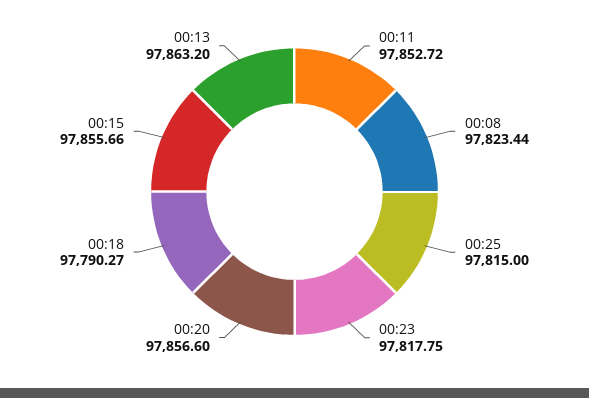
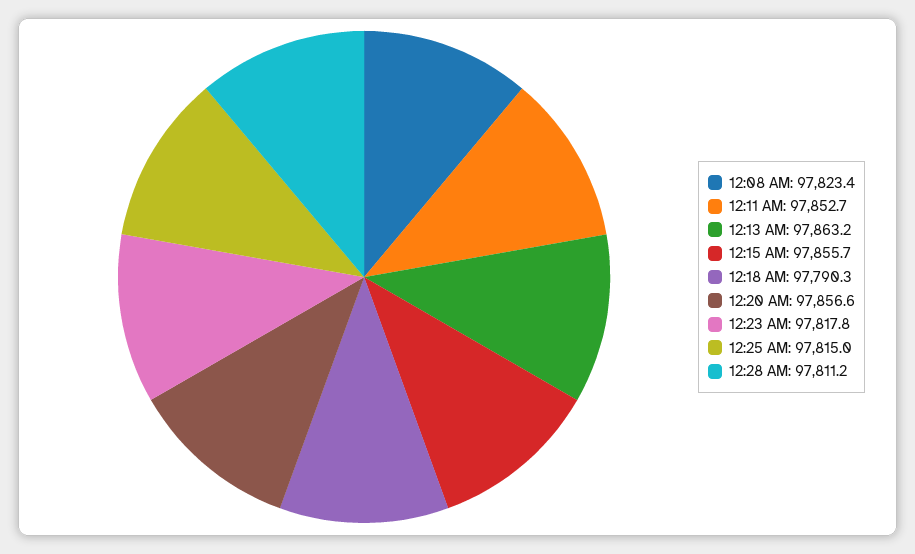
12:28 AM: none -> 97811.2

